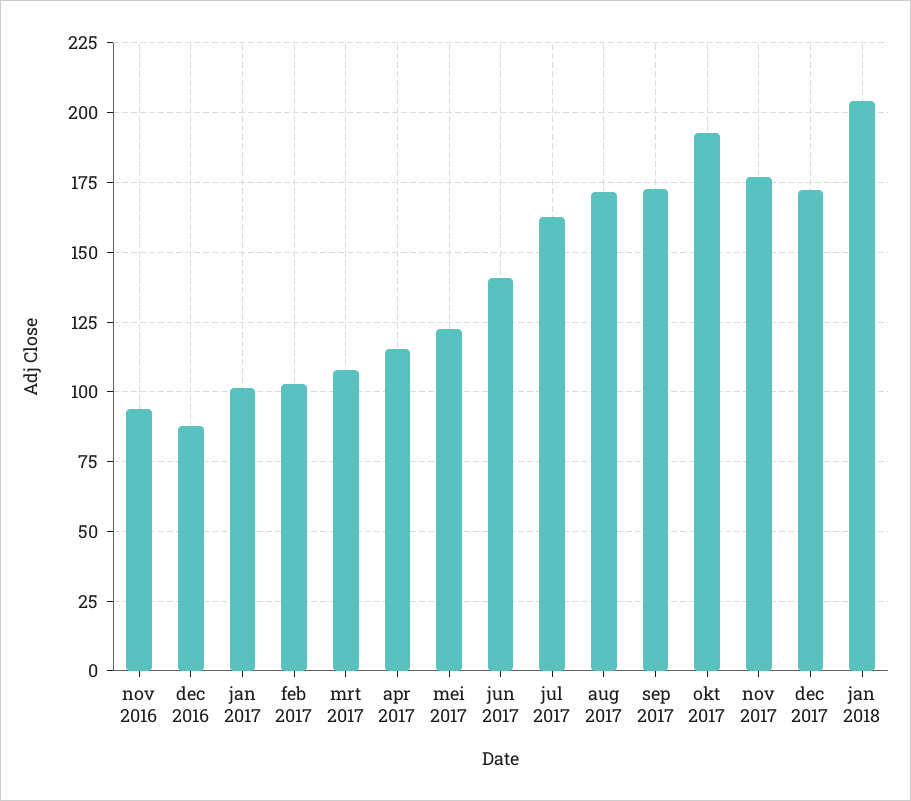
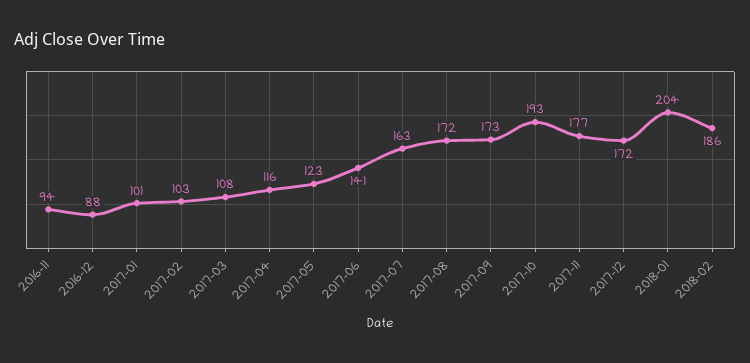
2018-02: none -> 186

